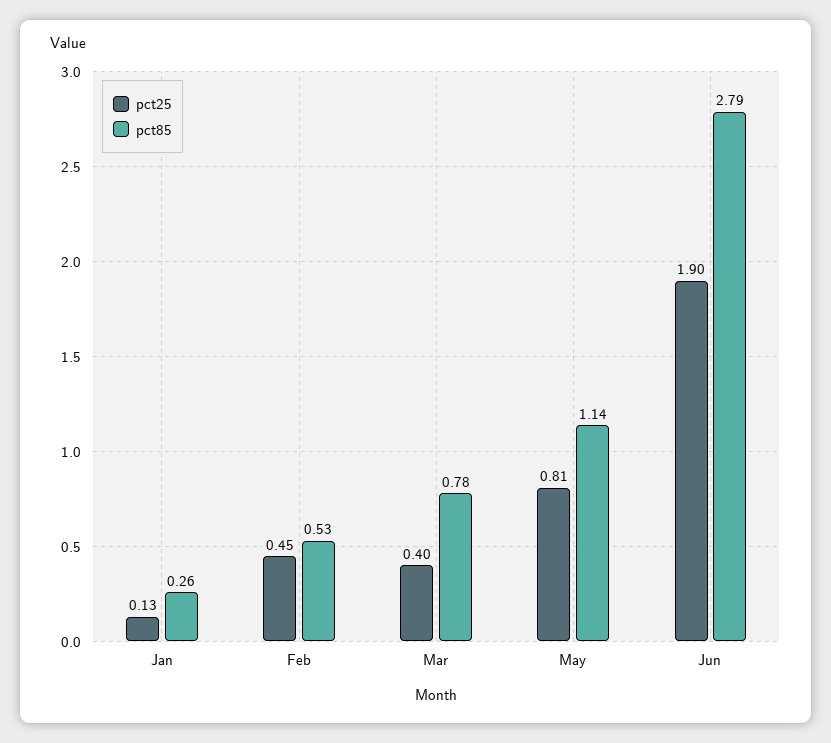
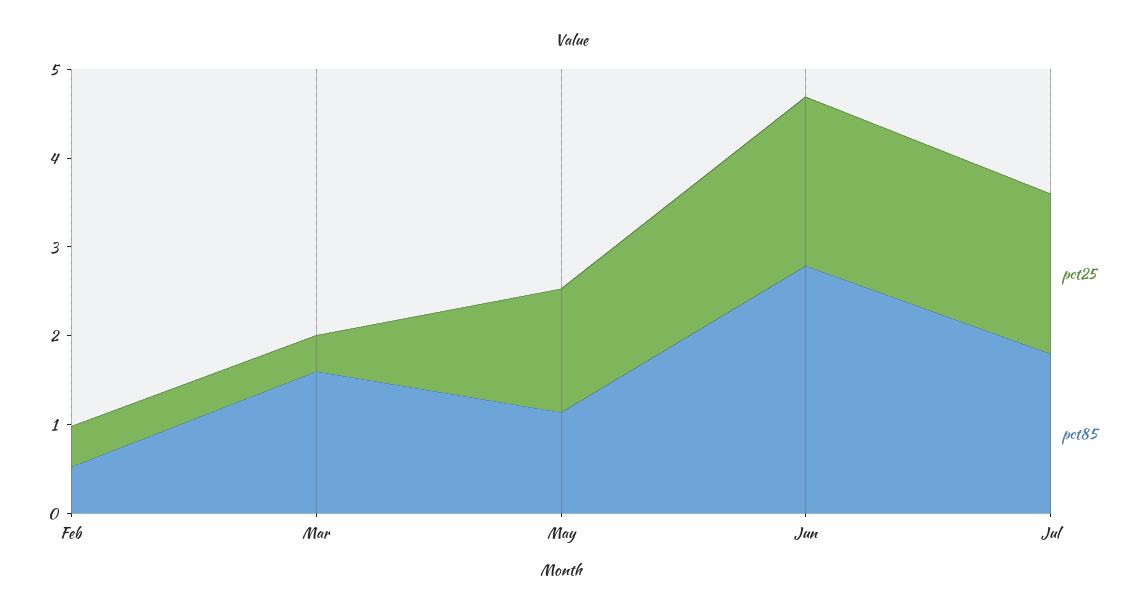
pct25, Jan: 0.13 -> none
pct85, Jan: 0.26 -> none
pct85, Mar: 0.78 -> 1.6
pct25, May: 0.81 -> 1.4
pct25, Jul: none -> 1.8
pct85, Jul: none -> 1.8

